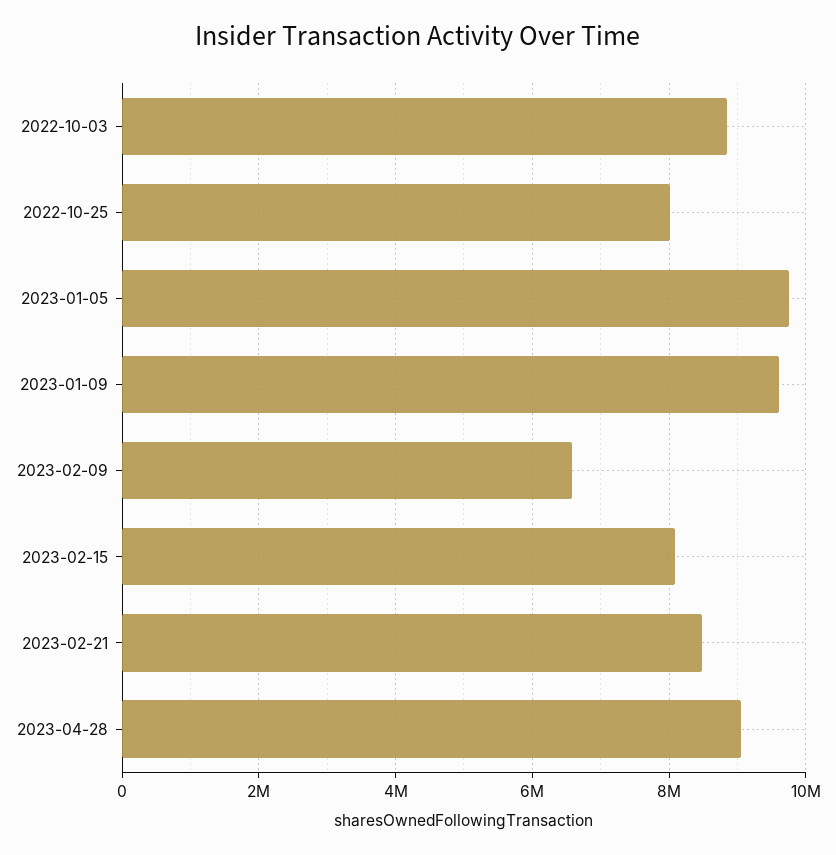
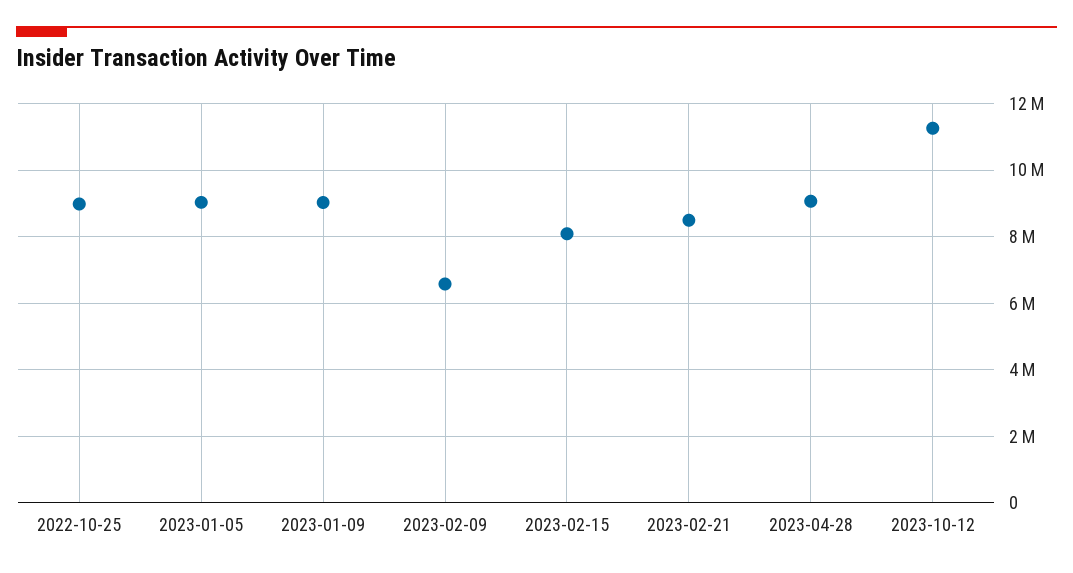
2022-10-03: 8800000 -> none
2022-10-25: 8000000 -> 9000000
2023-01-05: 9800000 -> 9000000
2023-01-09: 9600000 -> 9000000
2023-10-12: none -> 11200000

